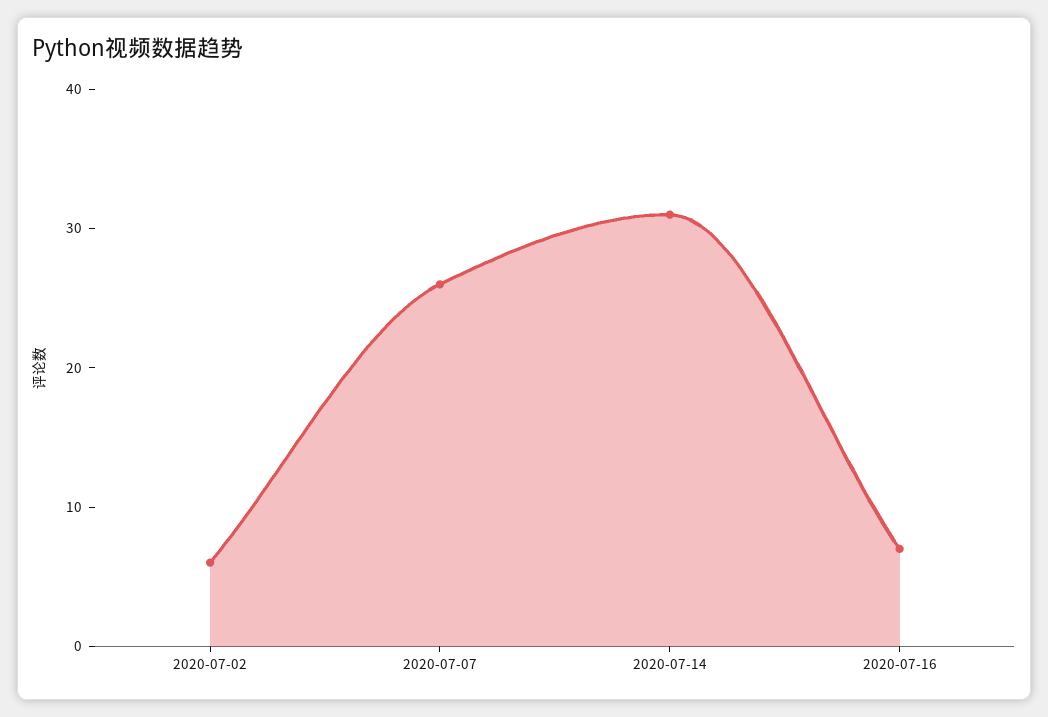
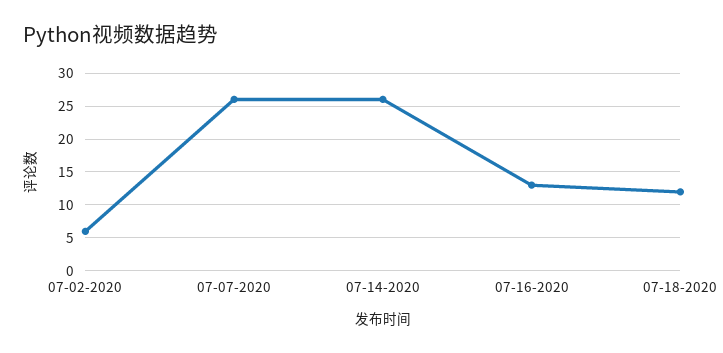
2020-07-14: 31 -> 26
2020-07-16: 7 -> 13
07-18-2020: none -> 12

